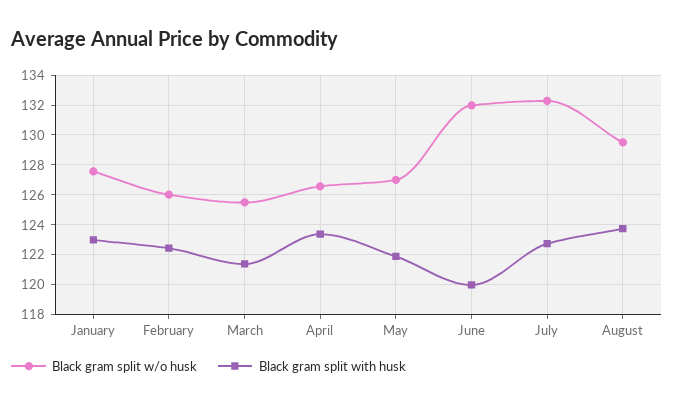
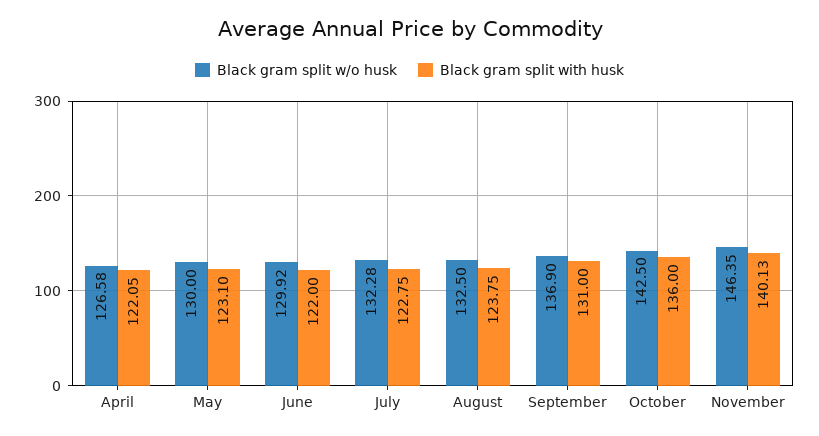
Black gram split w/o husk, January: 127.5 -> none
Black gram split with husk, January: 123 -> none
Black gram split w/o husk, February: 126 -> none
Black gram split with husk, February: 122.5 -> none
Black gram split w/o husk, March: 125.5 -> none
Black gram split with husk, March: 121.5 -> none
Black gram split with husk, April: 123.5 -> 122.05
Black gram split w/o husk, May: 127 -> 130
Black gram split with husk, May: 122 -> 123.1
Black gram split w/o husk, June: 132 -> 129.92
Black gram split with husk, June: 120 -> 122
Black gram split w/o husk, August: 129.5 -> 132.5
Black gram split w/o husk, September: none -> 136.9
Black gram split with husk, September: none -> 131
Black gram split w/o husk, October: none -> 142.5
Black gram split with husk, October: none -> 136
Black gram split w/o husk, November: none -> 146.35
Black gram split with husk, November: none -> 140.13

